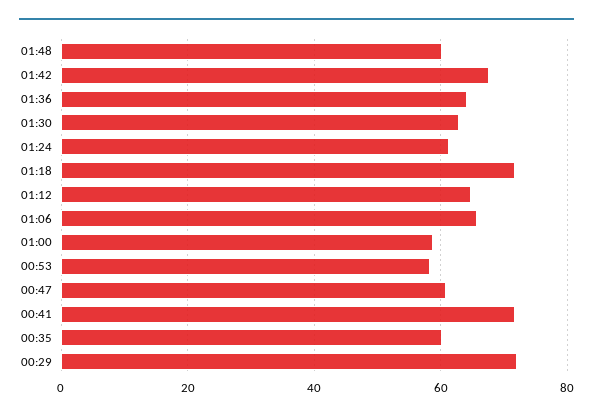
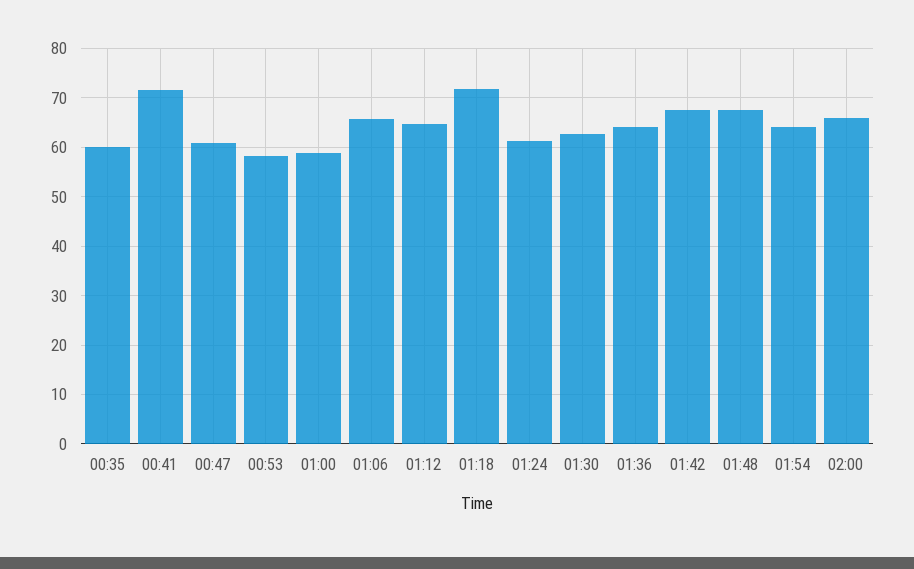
01:48: 60 -> 68
00:29: 72 -> none
01:54: none -> 64
02:00: none -> 66

